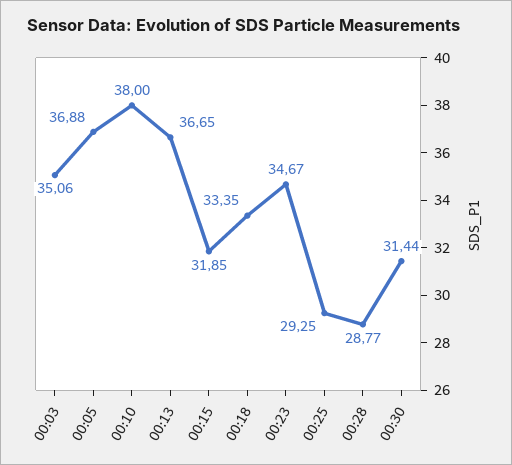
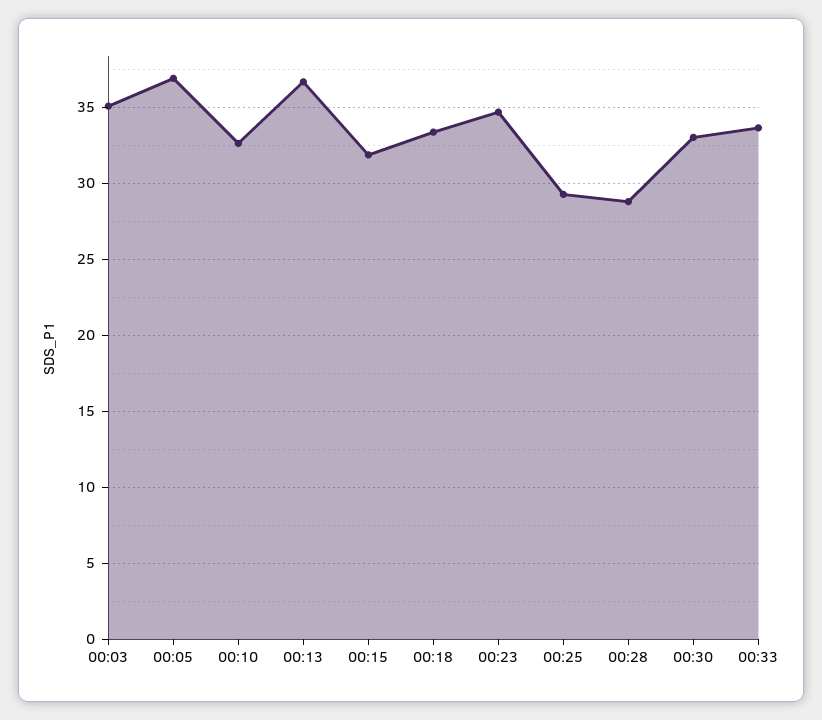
00:10: 38 -> 32.5
00:30: 31.44 -> 33
00:33: none -> 33.5

